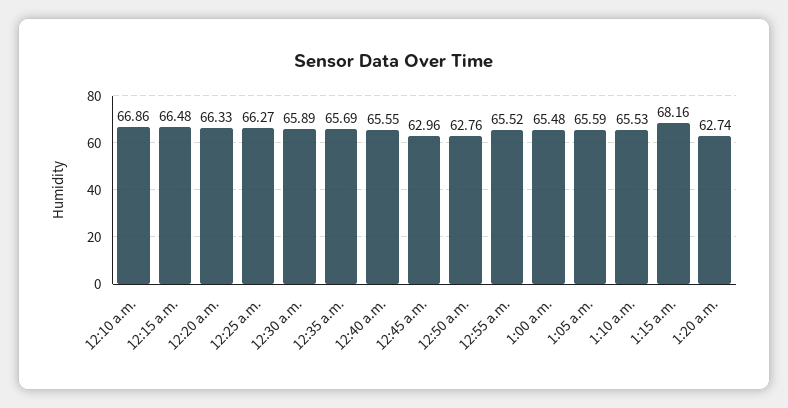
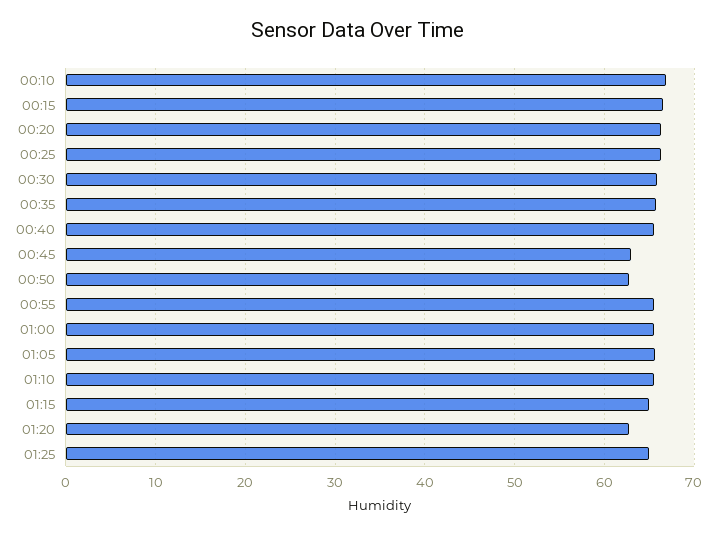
1:15 a.m.: 68.16 -> 65
01:25: none -> 65

